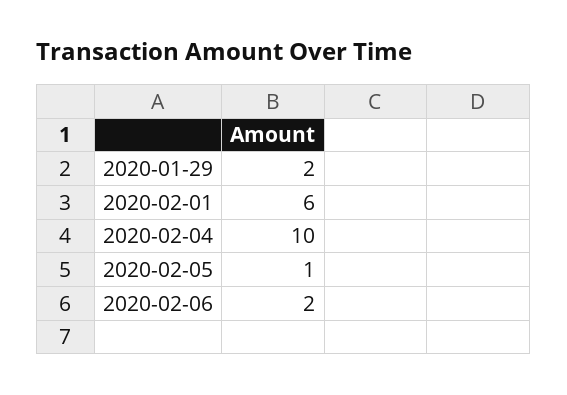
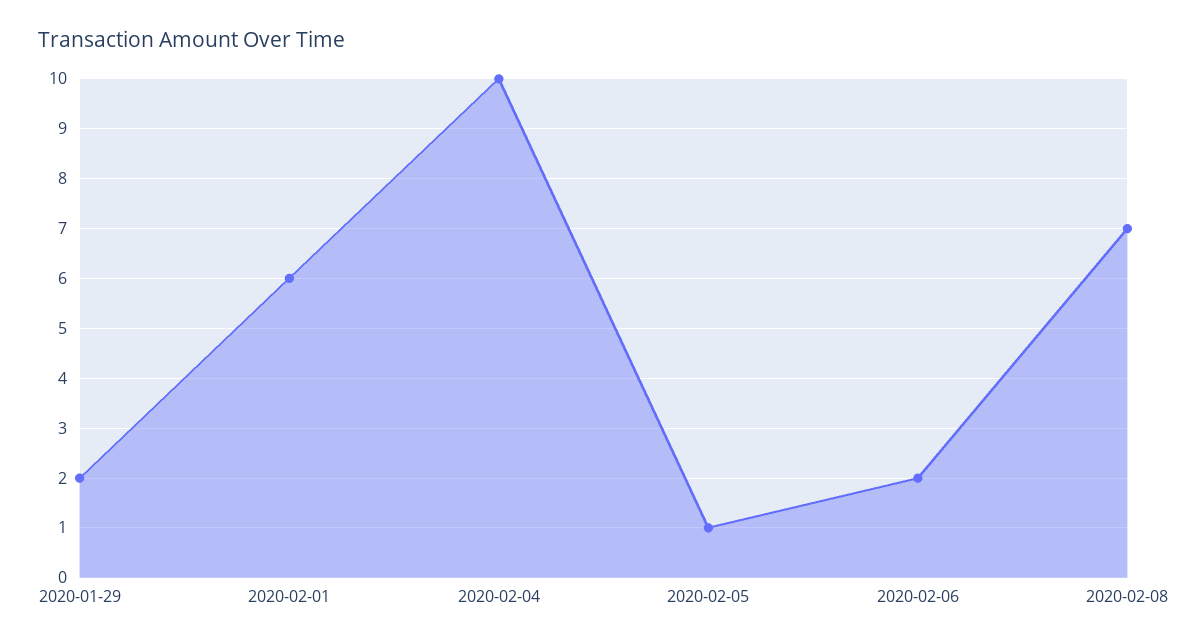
2020-02-08: none -> 7

